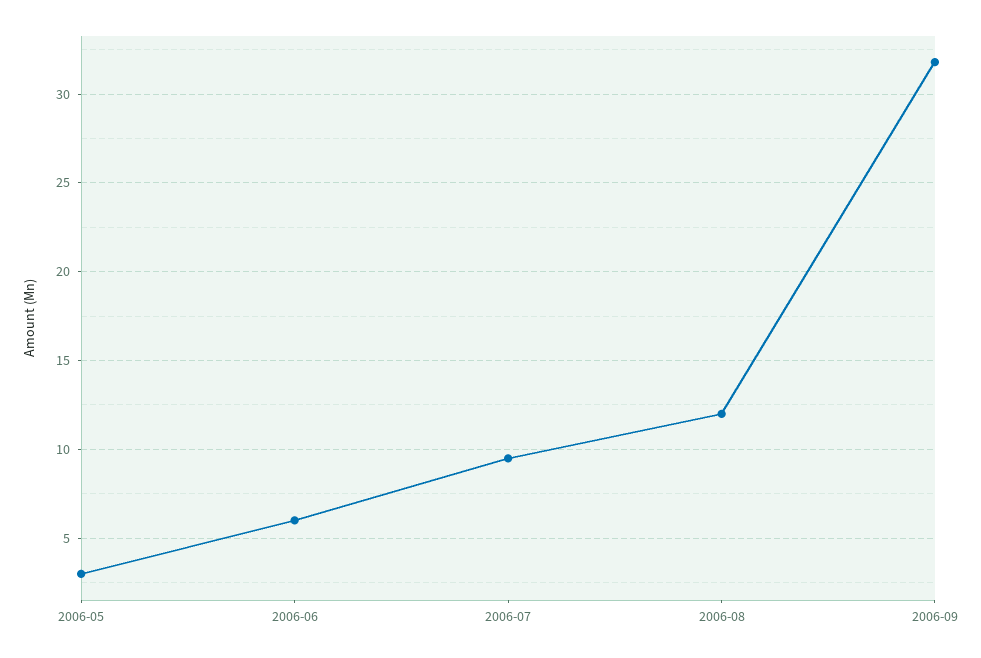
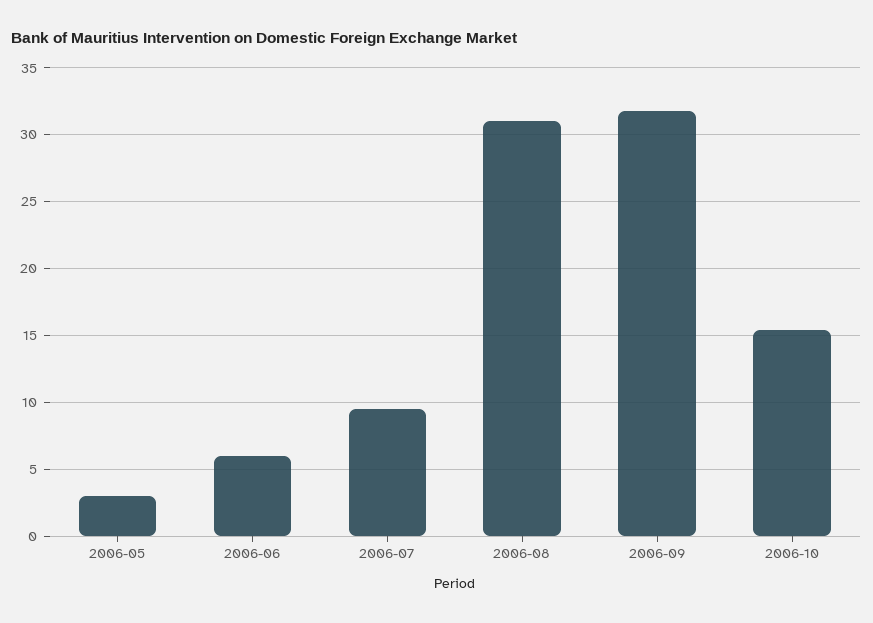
2006-08: 12 -> 31
2006-10: none -> 15.5

